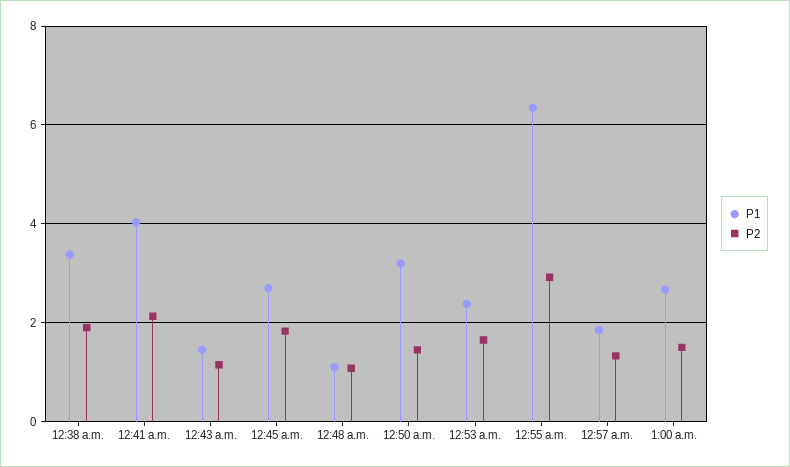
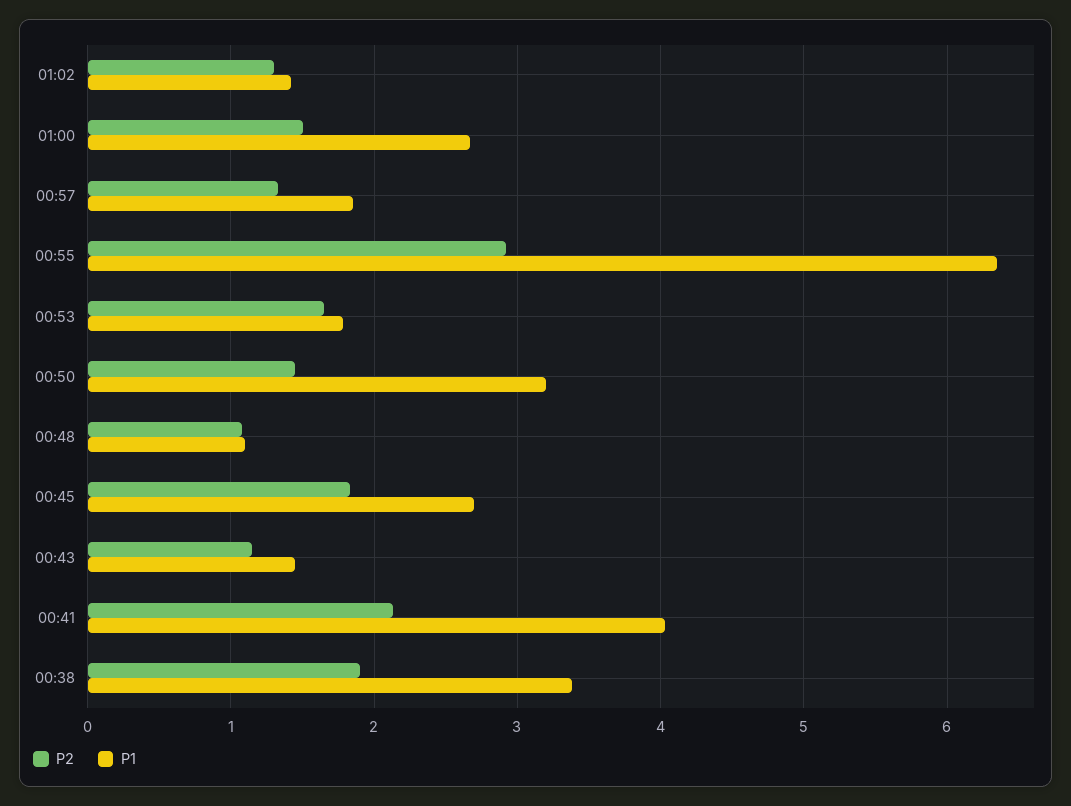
P1, 12:53 a.m.: 2.4 -> 1.8
P2, 01:02: none -> 1.3
P1, 01:02: none -> 1.4

